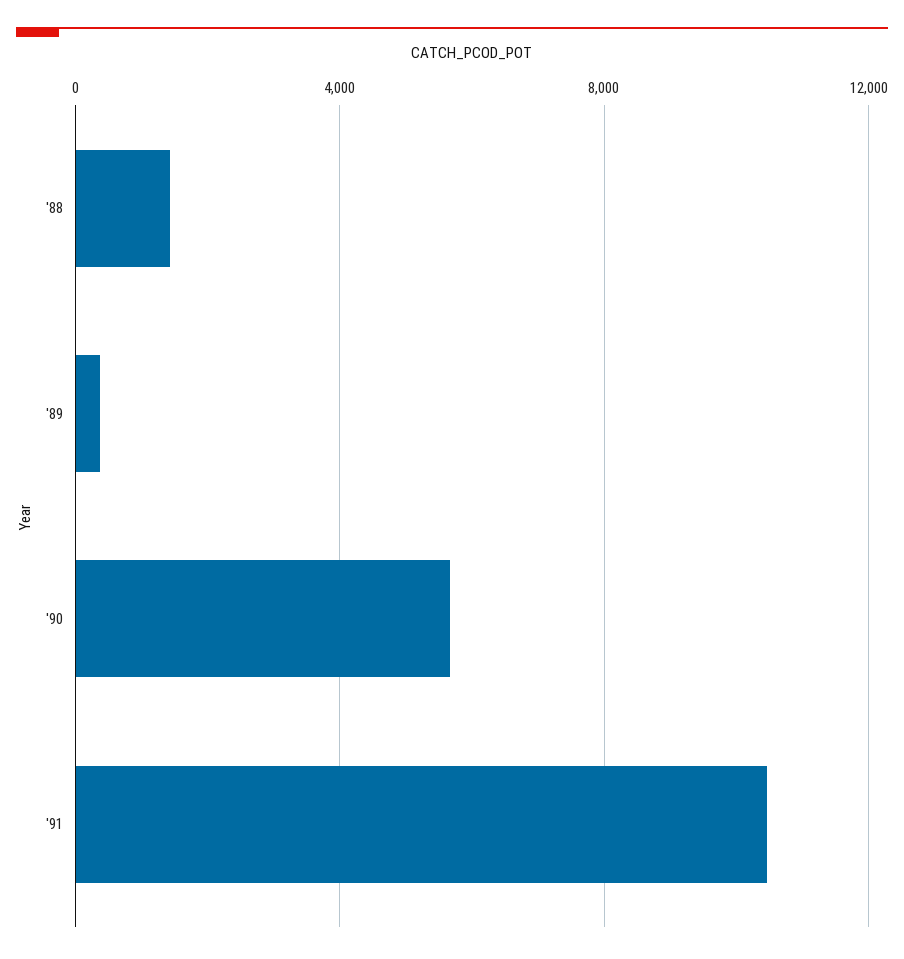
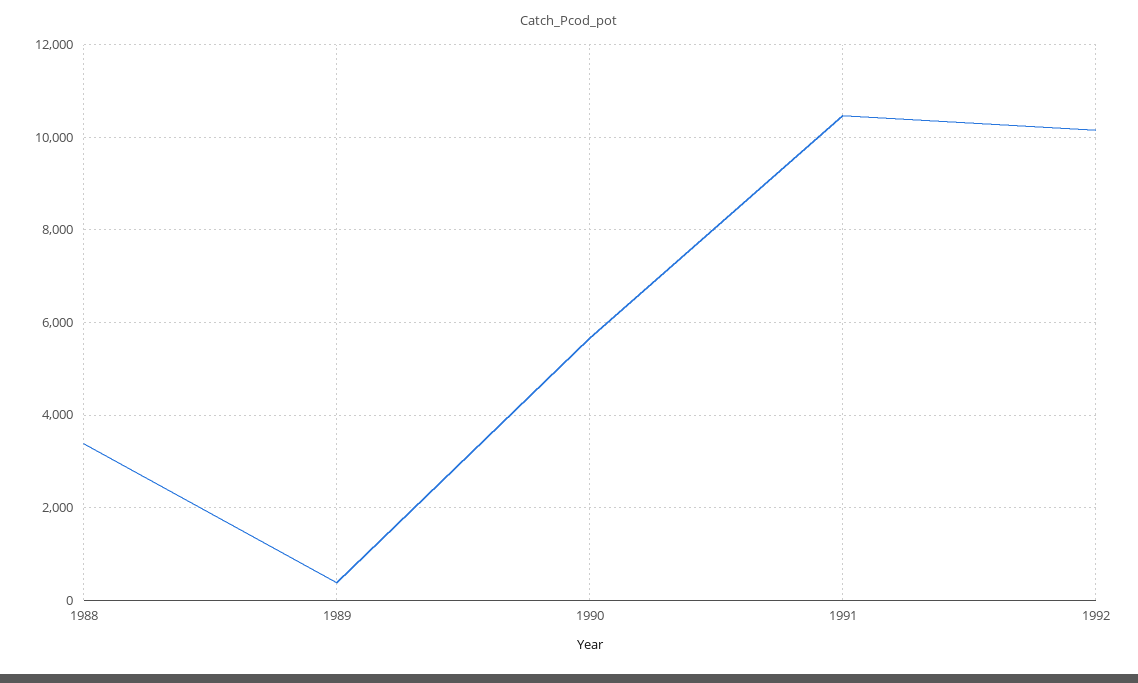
'88: 1500 -> 3400
1992: none -> 10200

